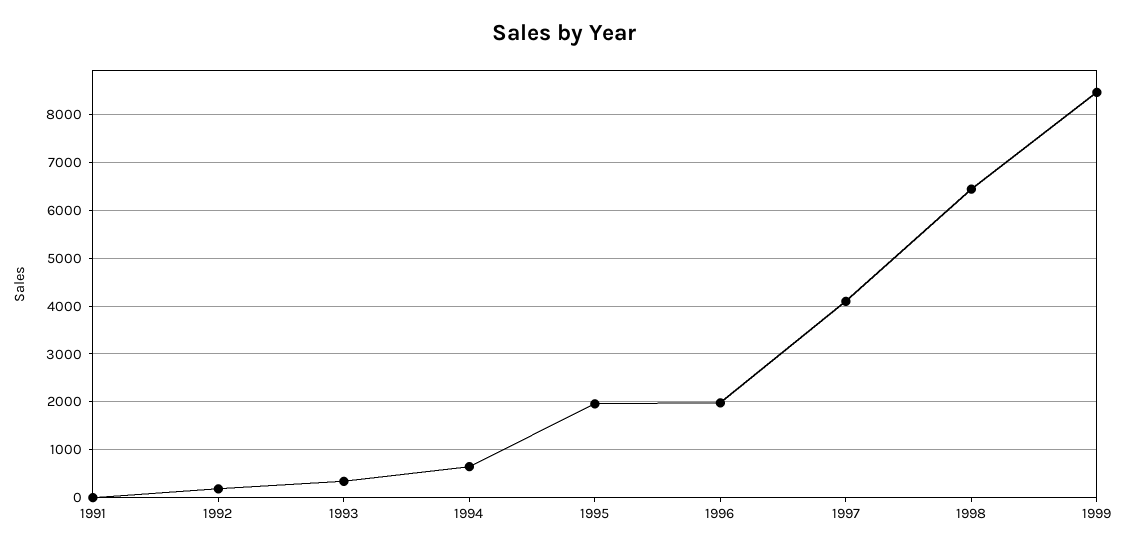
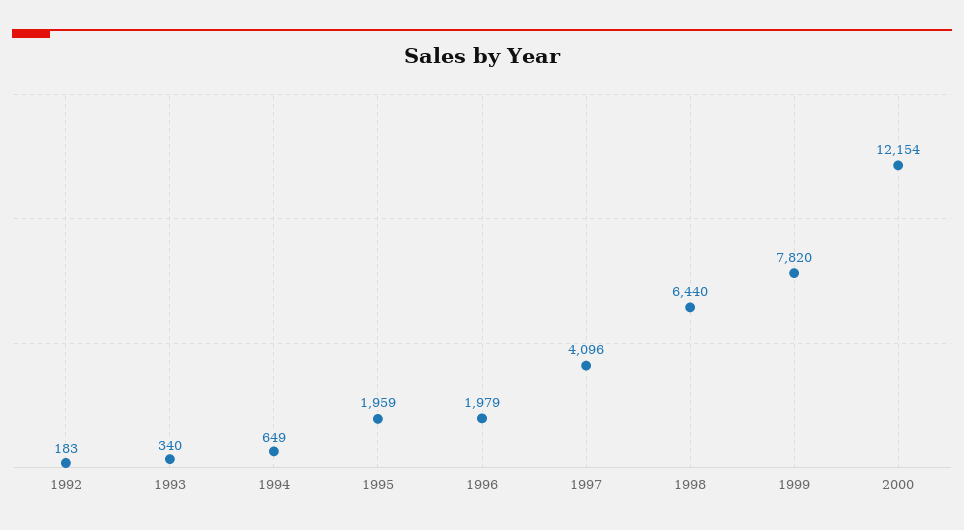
1991: 0 -> none
1999: 8400 -> 7820
2000: none -> 12154

